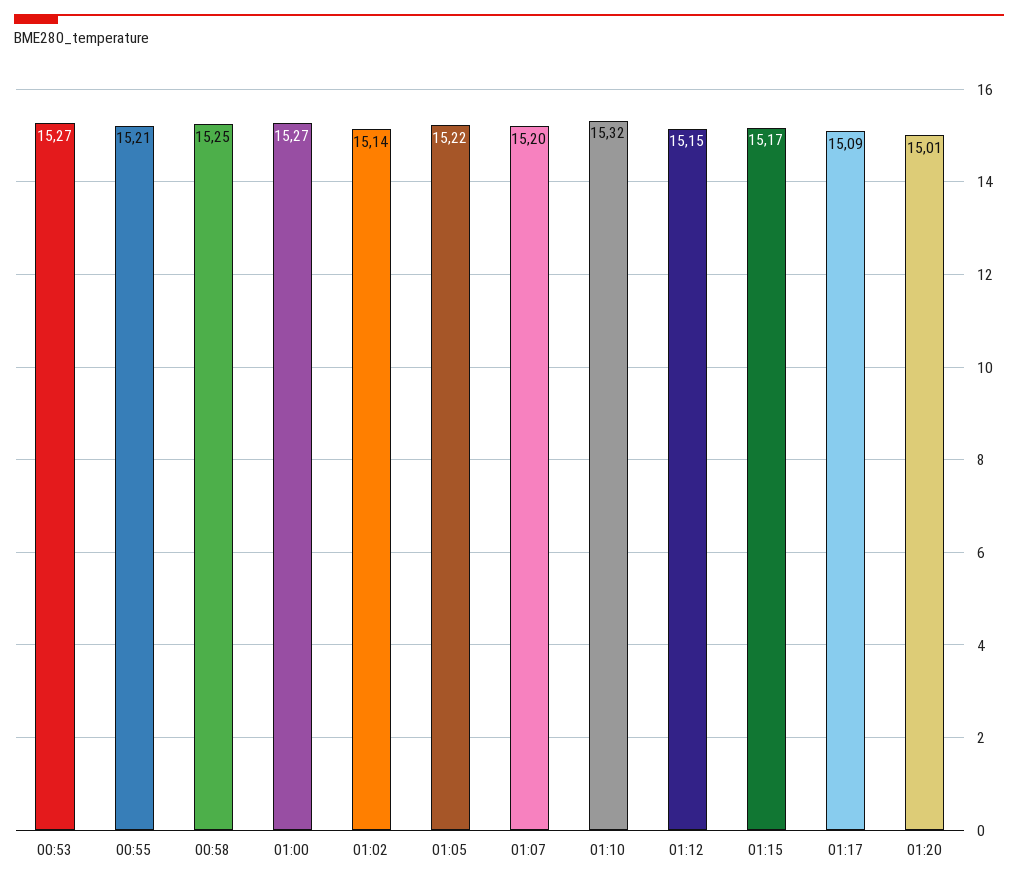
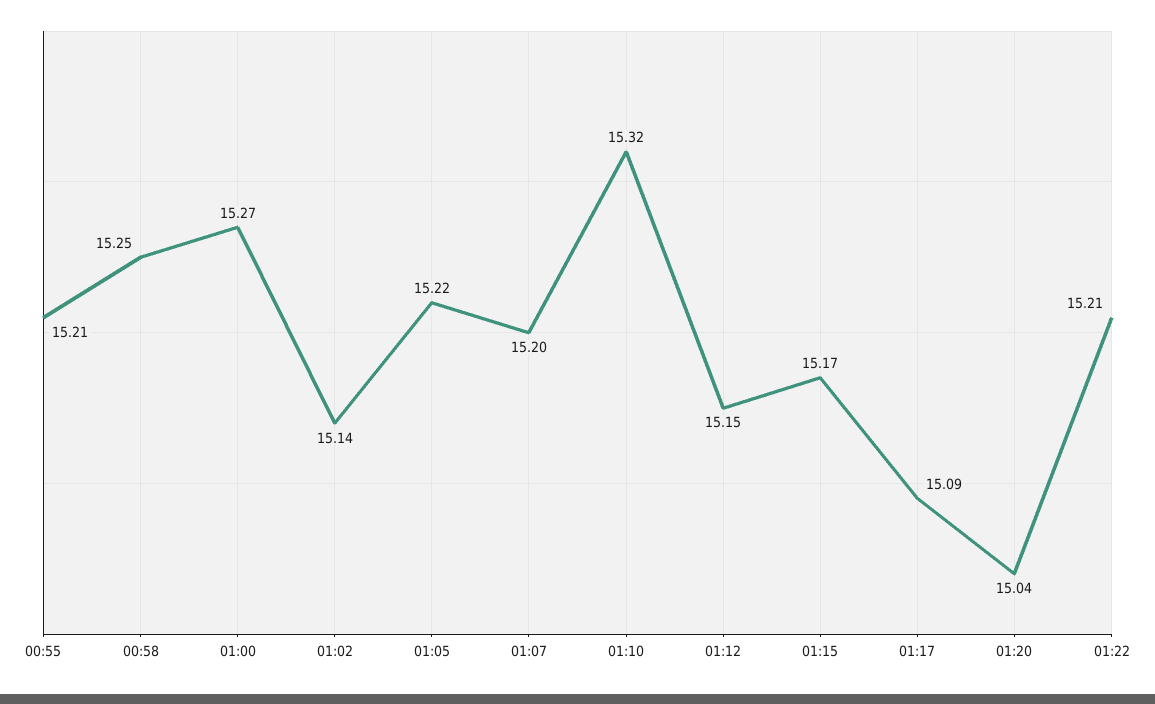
00:53: 15.27 -> none
01:20: 15.01 -> 15.04
01:22: none -> 15.21

